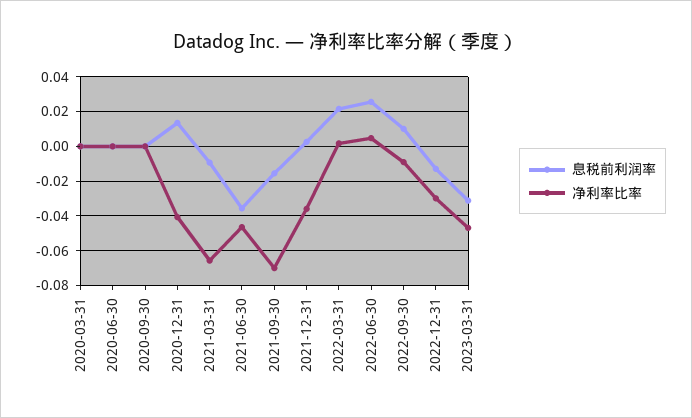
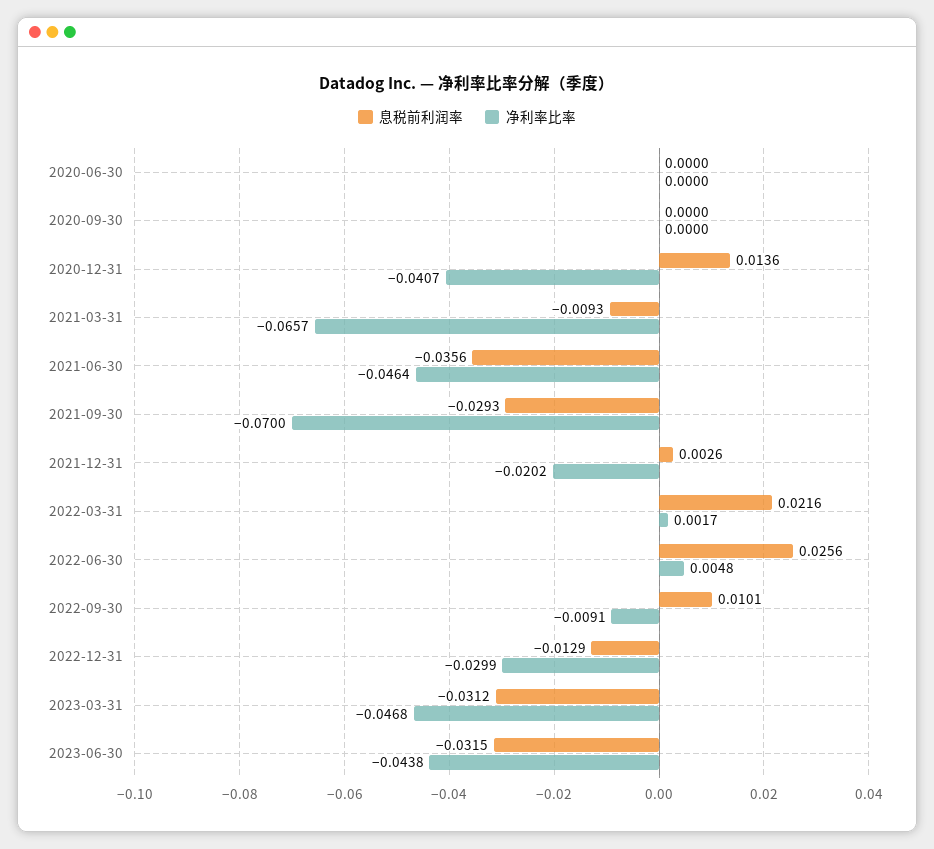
息税前利润率, 2020-03-31: 0 -> none
净利率比率, 2020-03-31: 0 -> none
息税前利润率, 2021-09-30: -0.015 -> -0.0293
净利率比率, 2021-12-31: -0.035 -> -0.0202
息税前利润率, 2023-06-30: none -> -0.0315
净利率比率, 2023-06-30: none -> -0.0438

